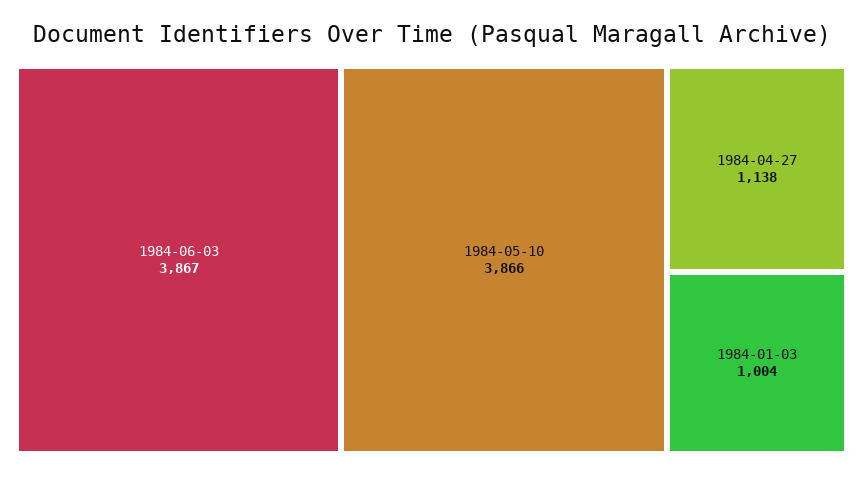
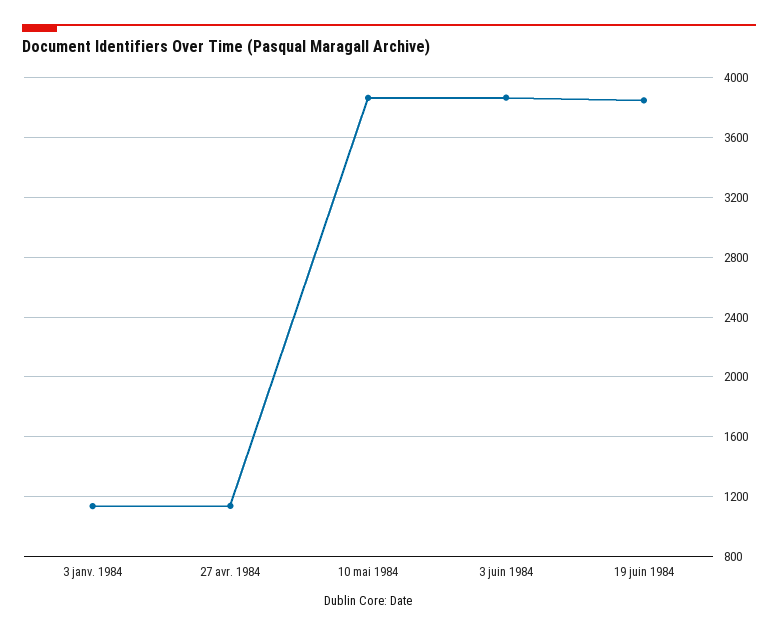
1984-01-03: 1004 -> 1150
19 juin 1984: none -> 3850

